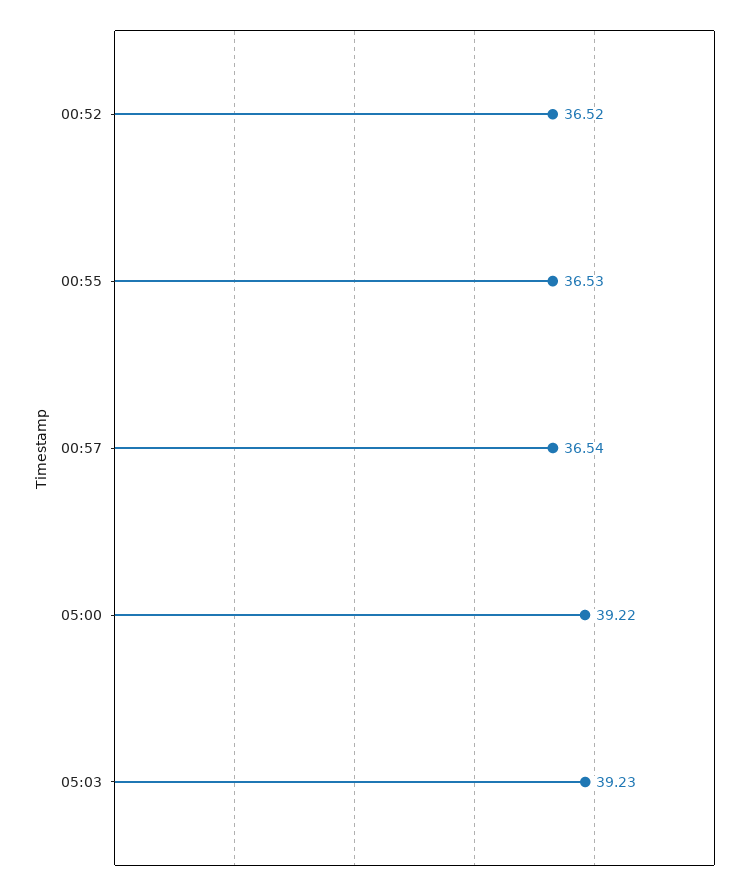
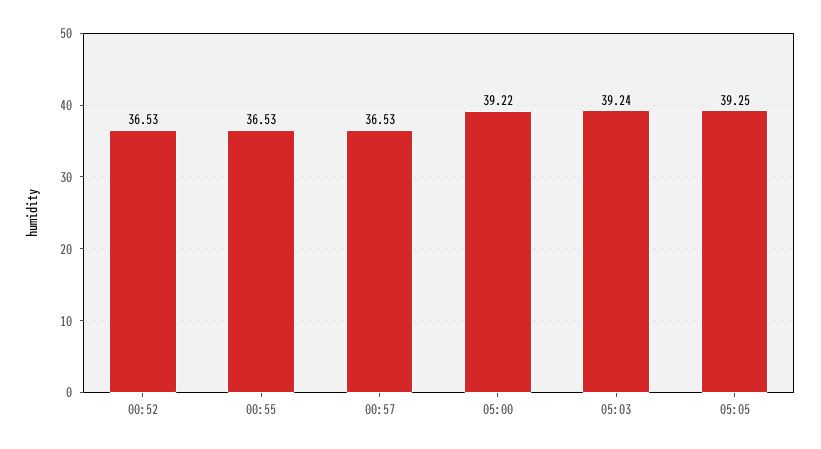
00:52: 36.52 -> 36.53
00:57: 36.54 -> 36.53
05:03: 39.23 -> 39.24
05:05: none -> 39.25

